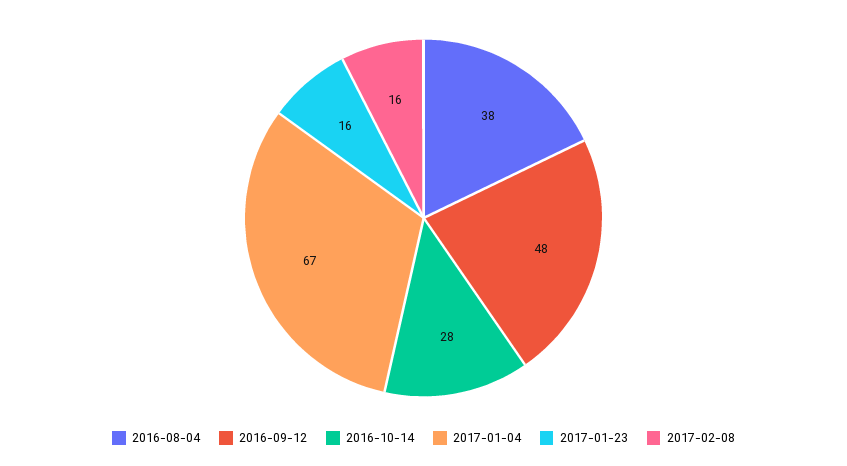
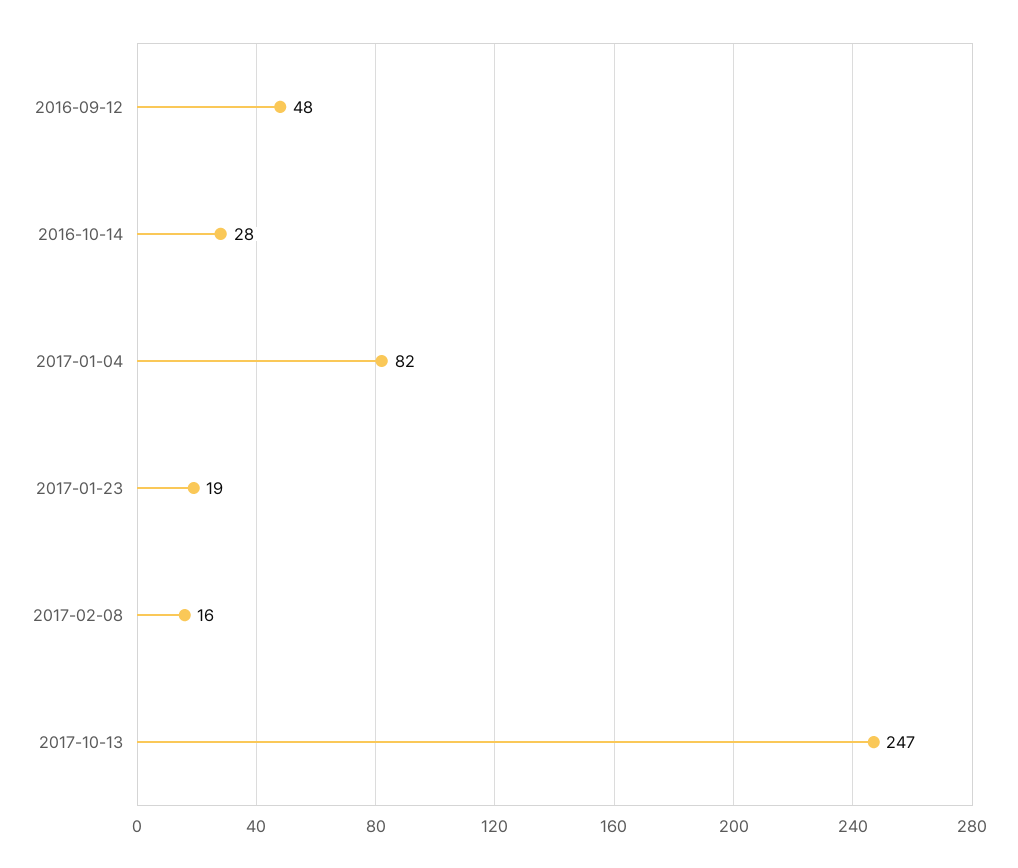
2016-08-04: 38 -> none
2017-01-04: 67 -> 82
2017-01-23: 16 -> 19
2017-10-13: none -> 247

